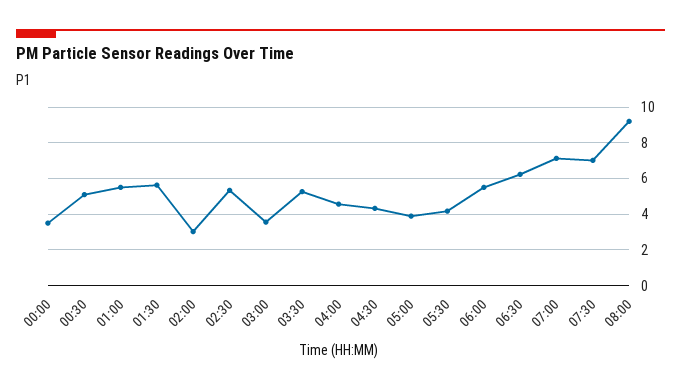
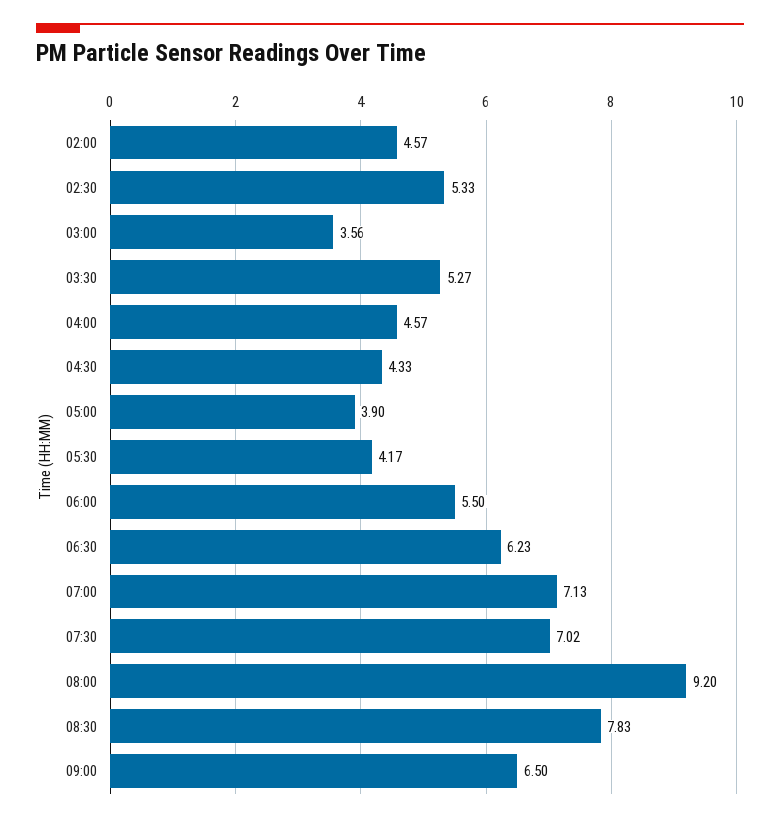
00:00: 3.5 -> none
00:30: 5 -> none
01:00: 5.5 -> none
01:30: 5.5 -> none
02:00: 3 -> 4.57
08:30: none -> 7.83
09:00: none -> 6.5

